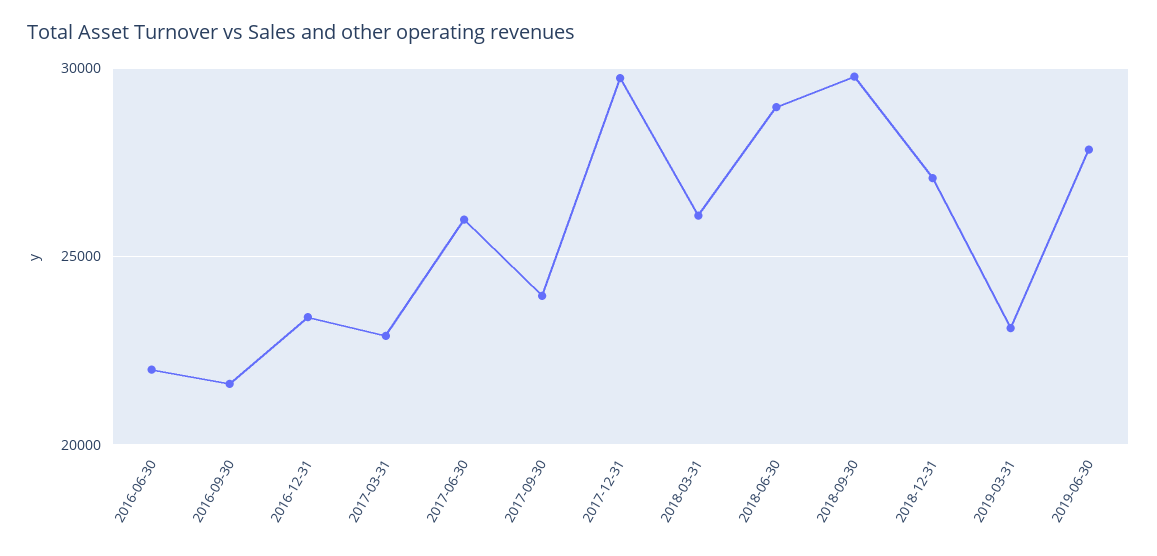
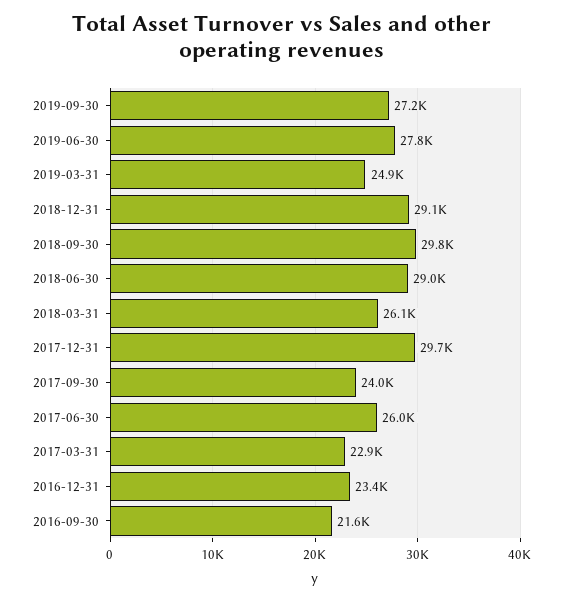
2016-06-30: 22000 -> none
2018-12-31: 27000 -> 29100
2019-03-31: 23000 -> 24900
2019-09-30: none -> 27200

